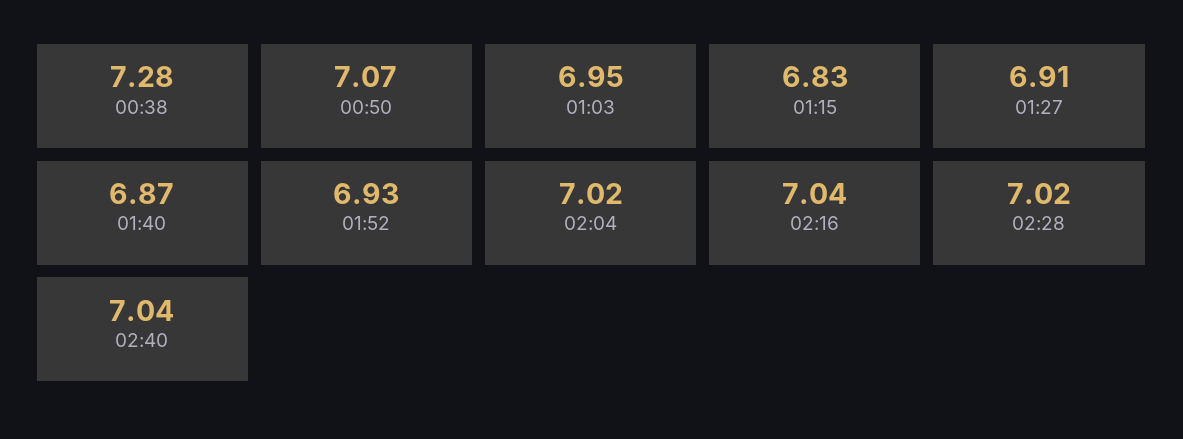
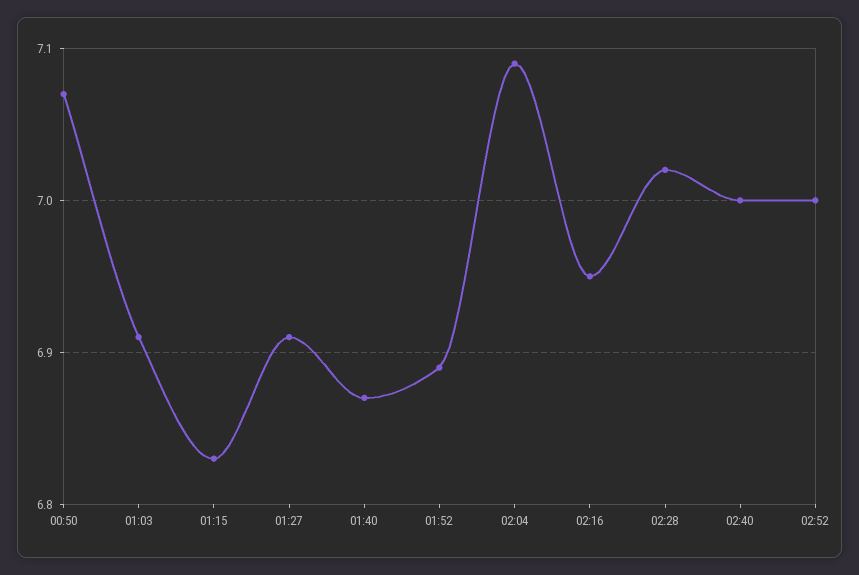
00:38: 7.28 -> none
01:03: 6.95 -> 6.91
01:52: 6.93 -> 6.89
02:04: 7.02 -> 7.09
02:16: 7.04 -> 6.95
02:40: 7.04 -> 7
02:52: none -> 7

